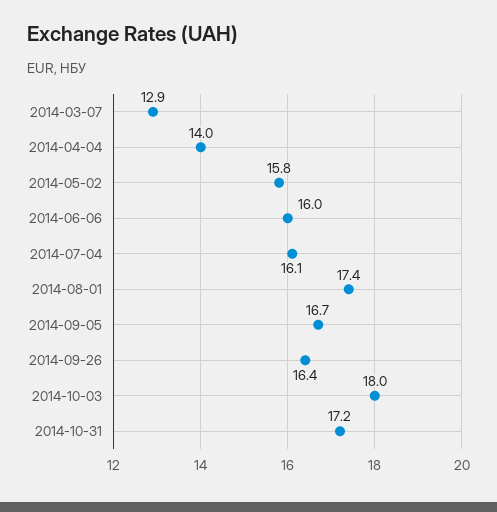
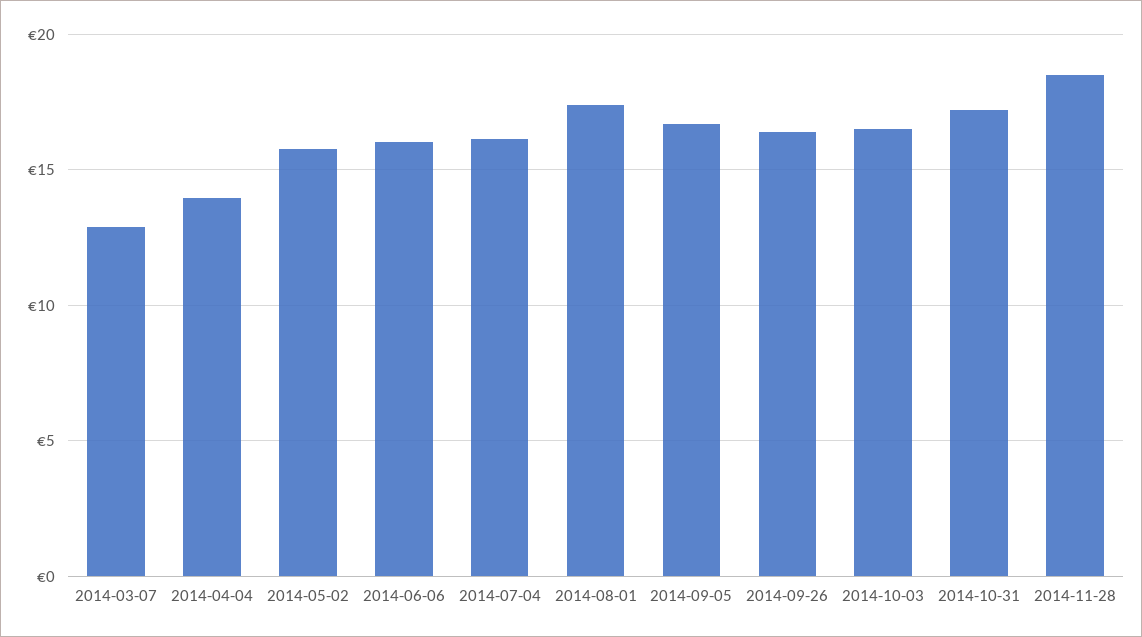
2014-10-03: 18 -> 16.5
2014-11-28: none -> 18.5

